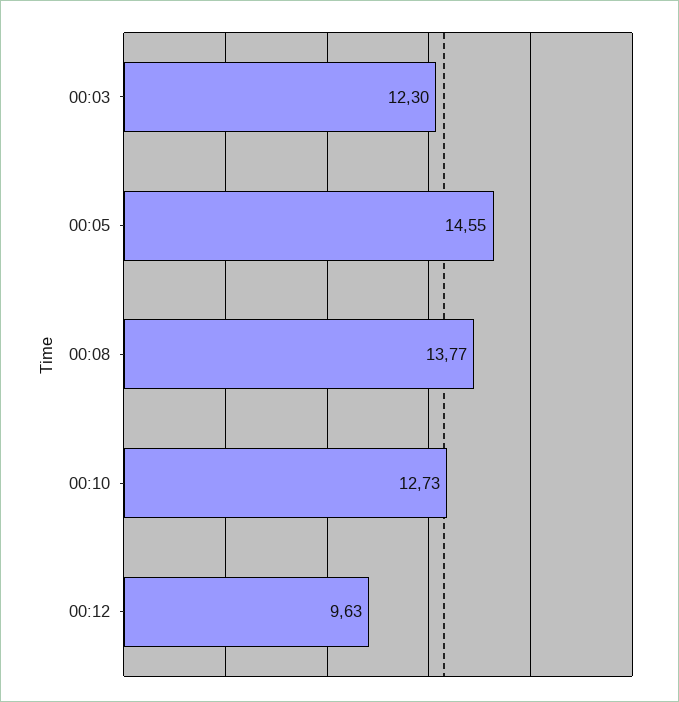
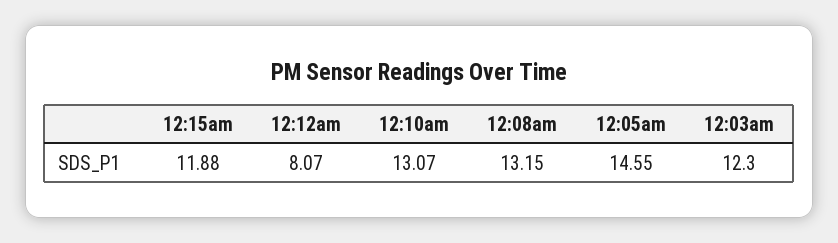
00:08: 13.77 -> 13.15
00:10: 12.73 -> 13.07
00:12: 9.63 -> 8.07
12:15am: none -> 11.88

